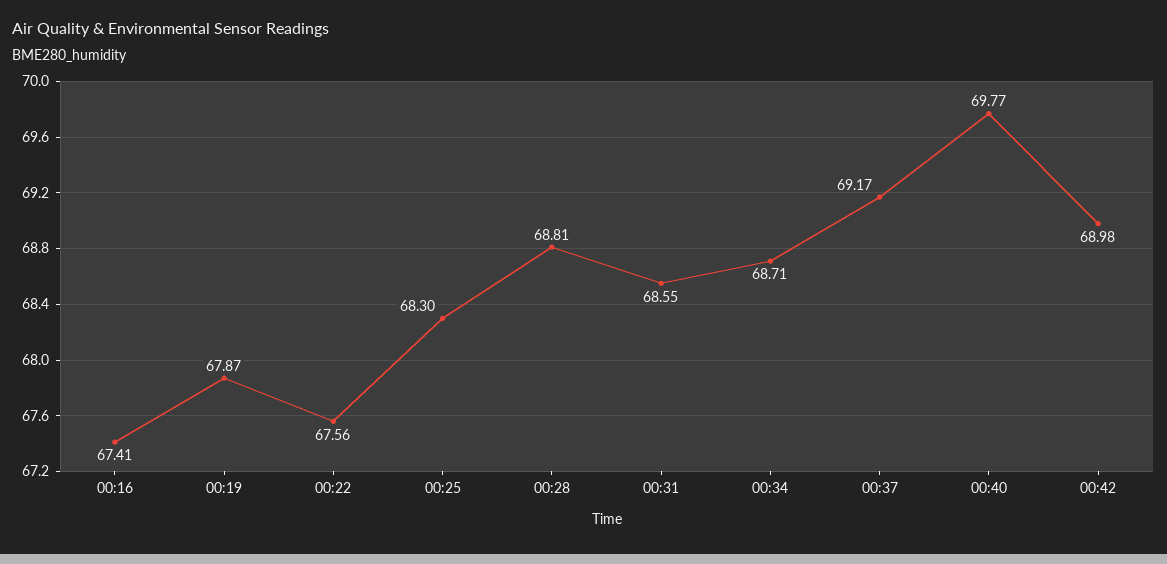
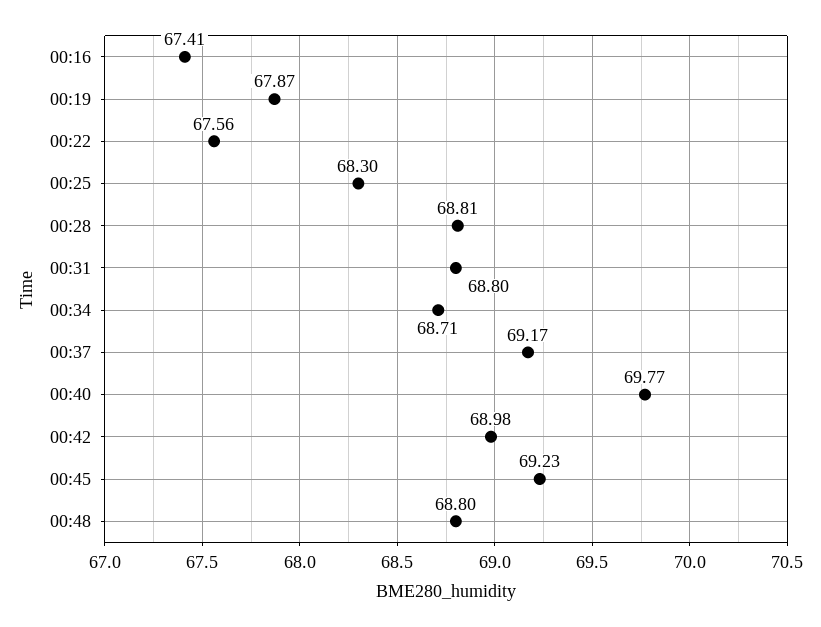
00:31: 68.55 -> 68.8
00:45: none -> 69.23
00:48: none -> 68.8

